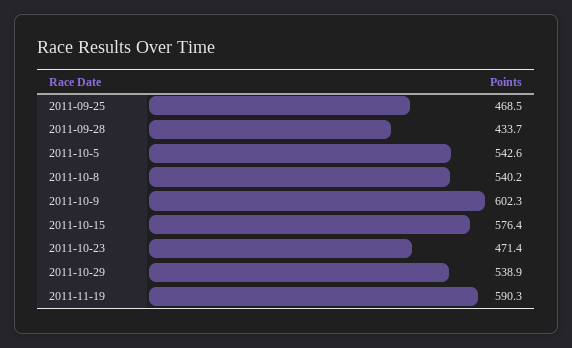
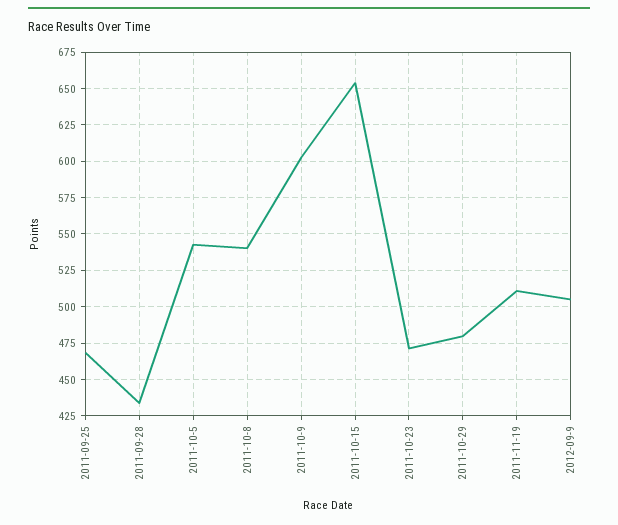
2011-10-15: 576.4 -> 655
2011-10-29: 538.9 -> 480
2011-11-19: 590.3 -> 510
2012-09-9: none -> 505

